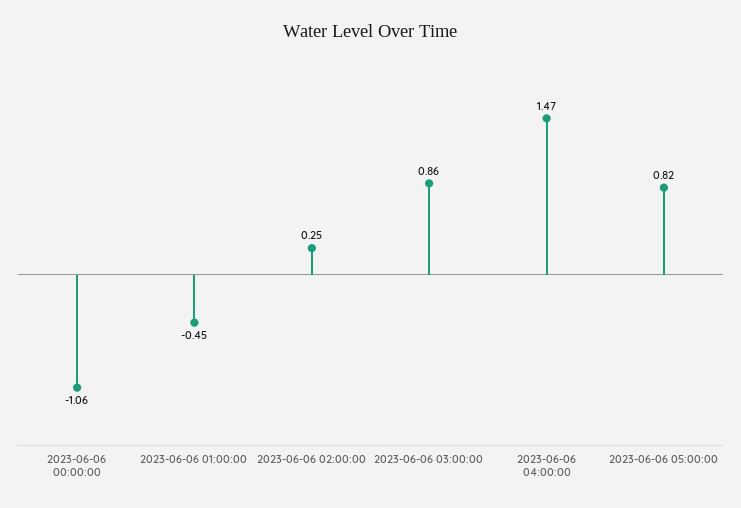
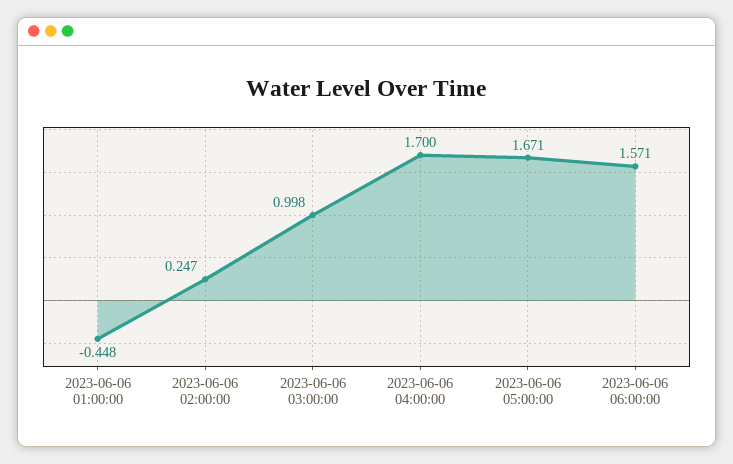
2023-06-06 00:00:00: -1.06 -> none
2023-06-06 03:00:00: 0.86 -> 0.998
2023-06-06 04:00:00: 1.47 -> 1.7
2023-06-06 05:00:00: 0.82 -> 1.671
2023-06-06 06:00:00: none -> 1.571

